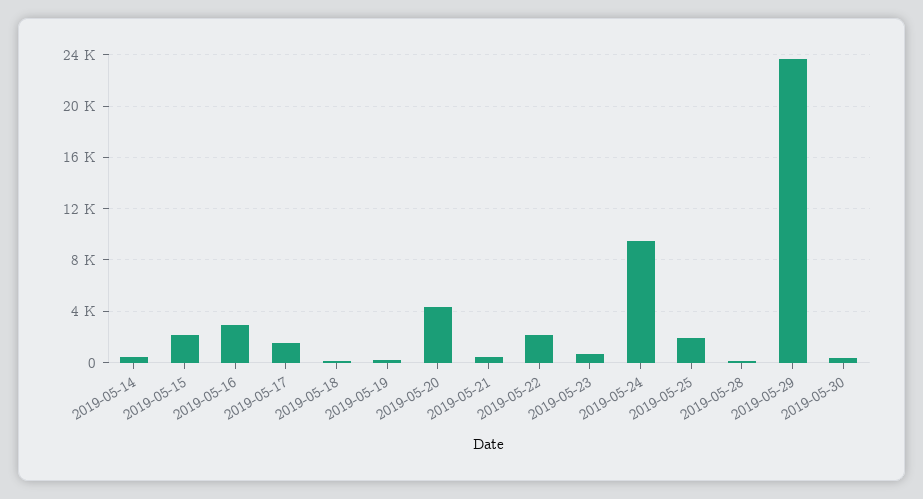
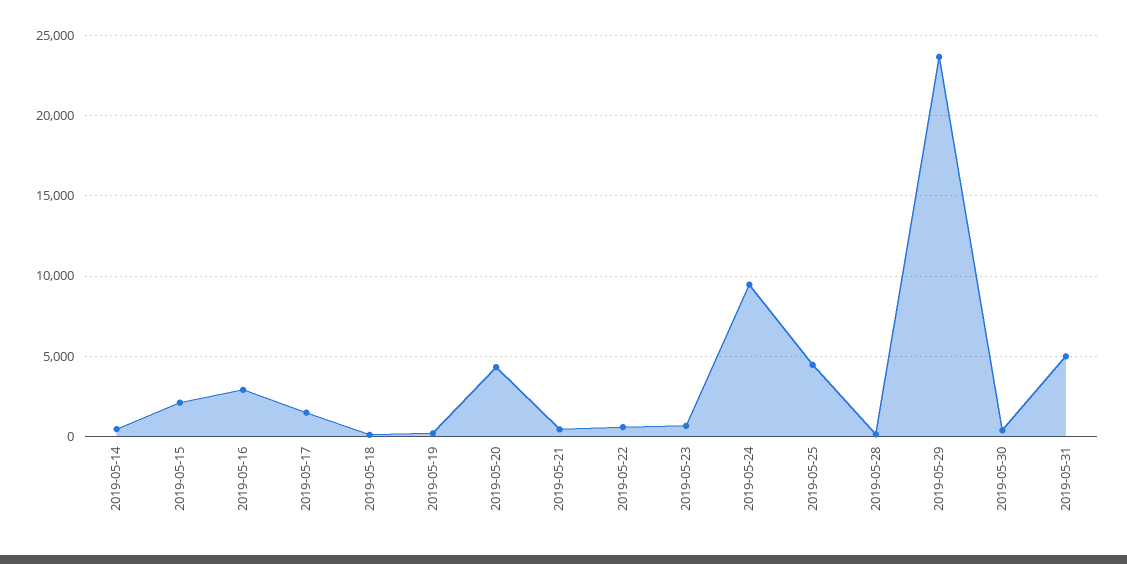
2019-05-22: 2000 -> 500
2019-05-25: 2000 -> 4500
2019-05-31: none -> 5000

